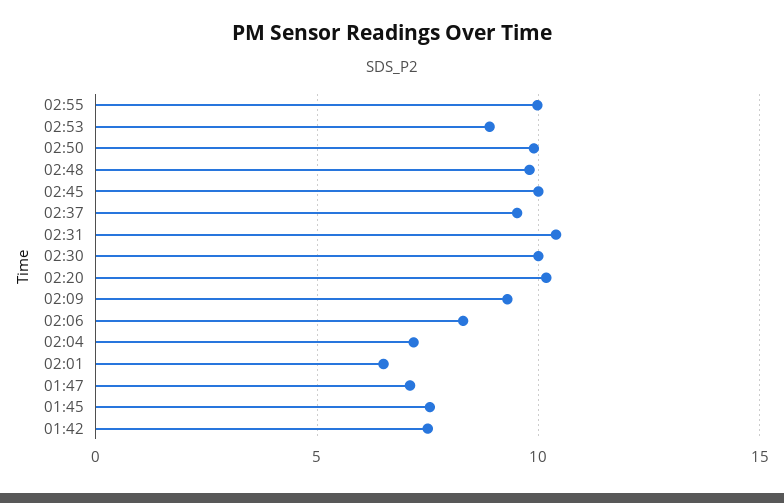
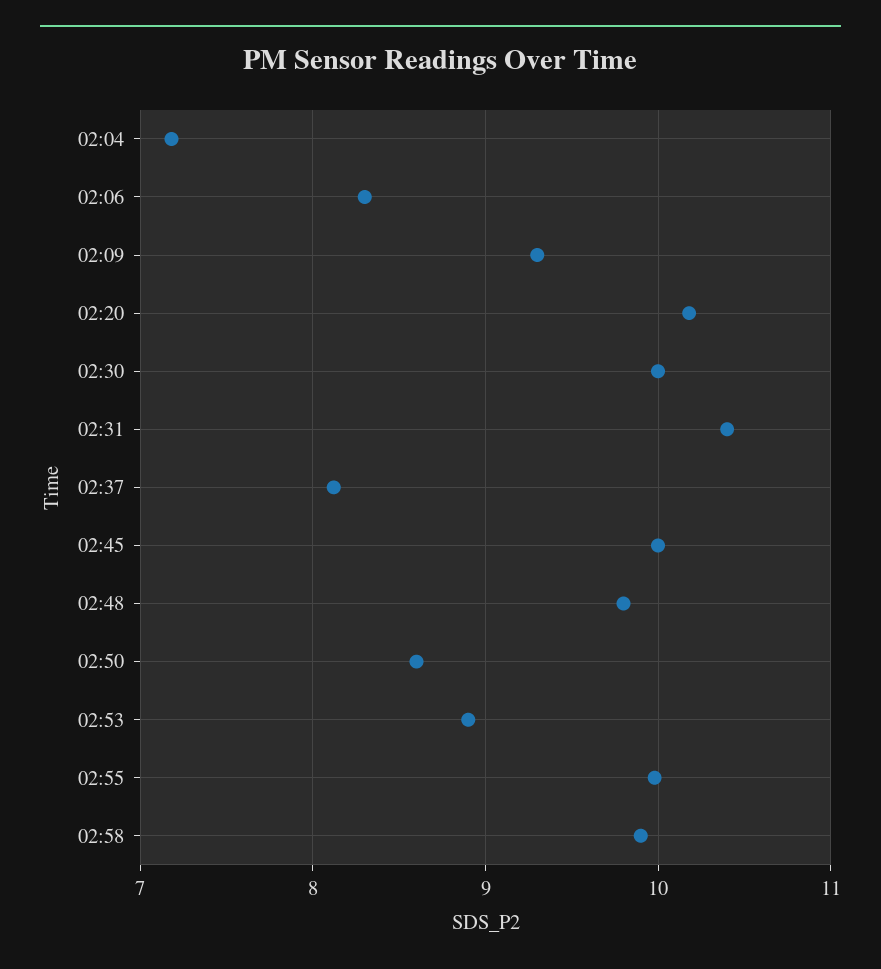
02:50: 10 -> 8.6
02:37: 9.5 -> 8.1
02:01: 6.5 -> none
01:47: 7 -> none
01:45: 7.5 -> none
01:42: 7.5 -> none
02:58: none -> 9.9

